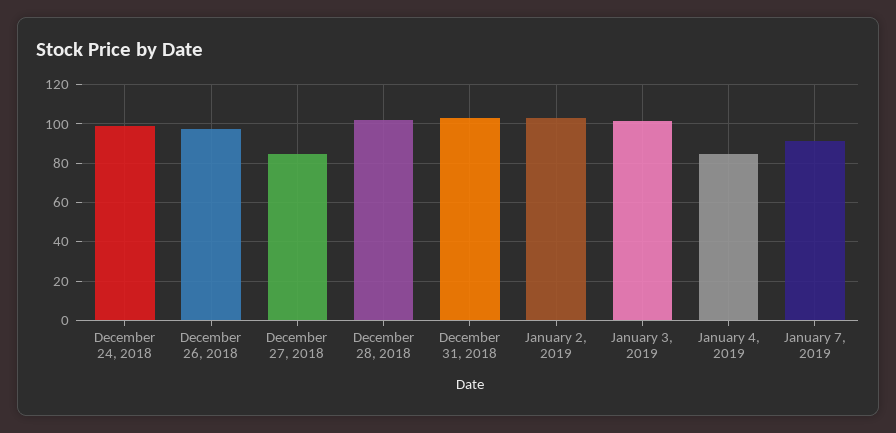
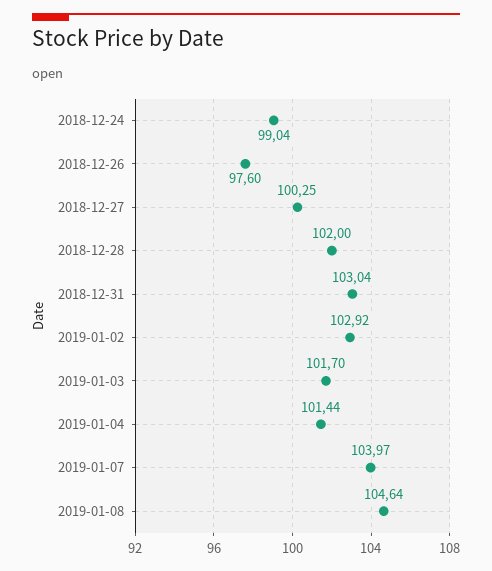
December 27, 2018: 85 -> 100.25
January 4, 2019: 85 -> 101.44
January 7, 2019: 90 -> 103.97
2019-01-08: none -> 104.64

